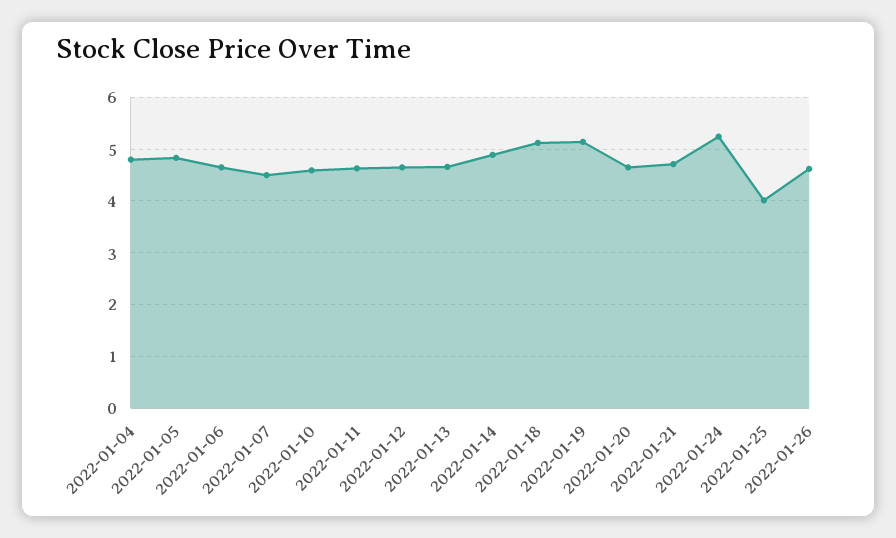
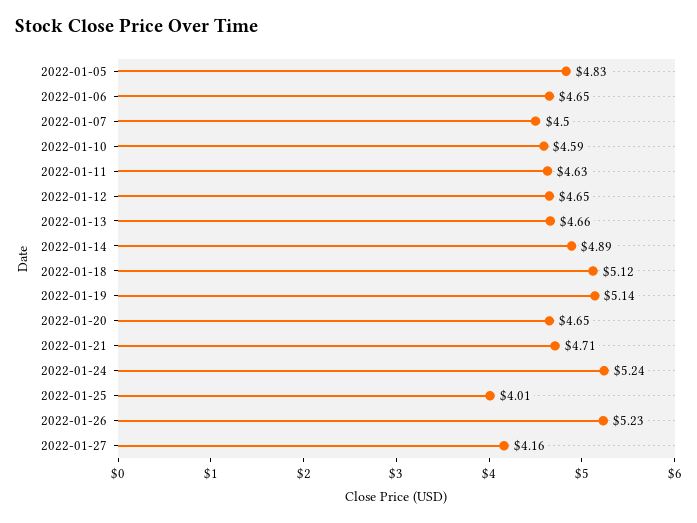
2022-01-04: 4.8 -> none
2022-01-26: 4.6 -> 5.23
2022-01-27: none -> 4.16

